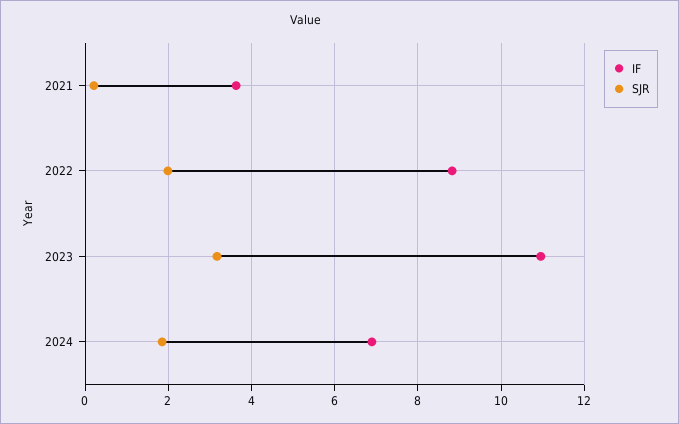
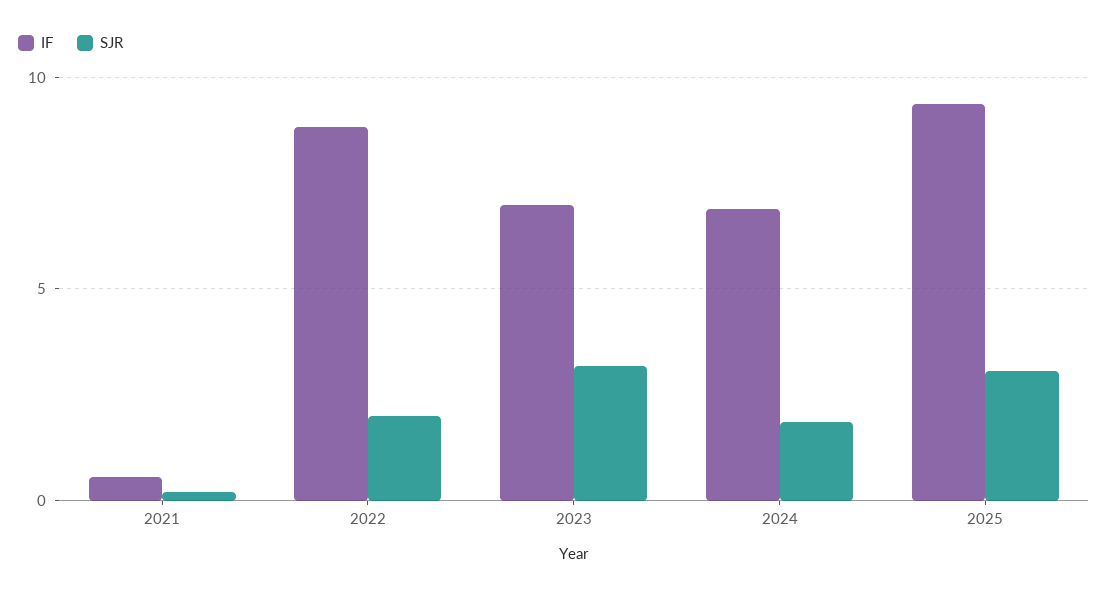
IF, 2021: 3.6 -> 0.5
IF, 2023: 11 -> 7
IF, 2025: none -> 9.5
SJR, 2025: none -> 3

